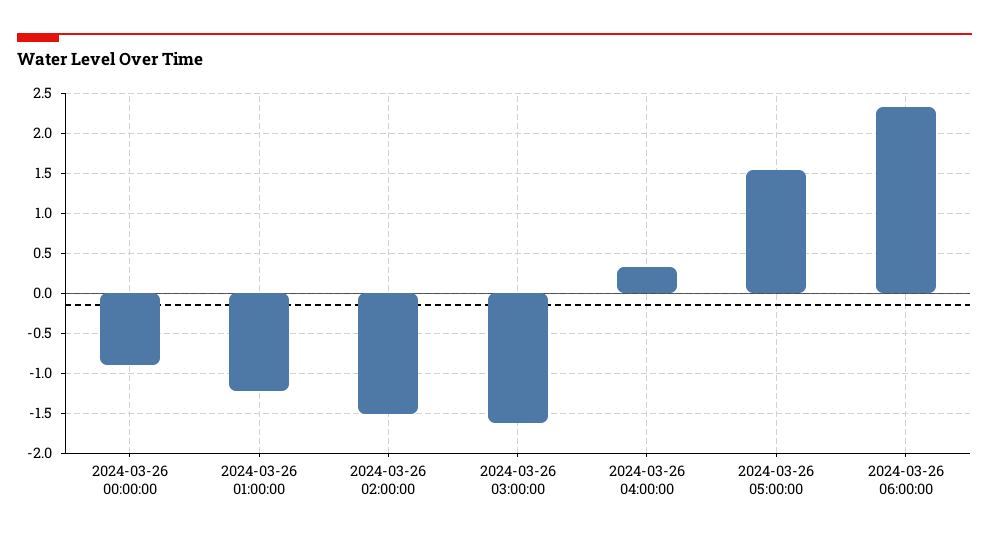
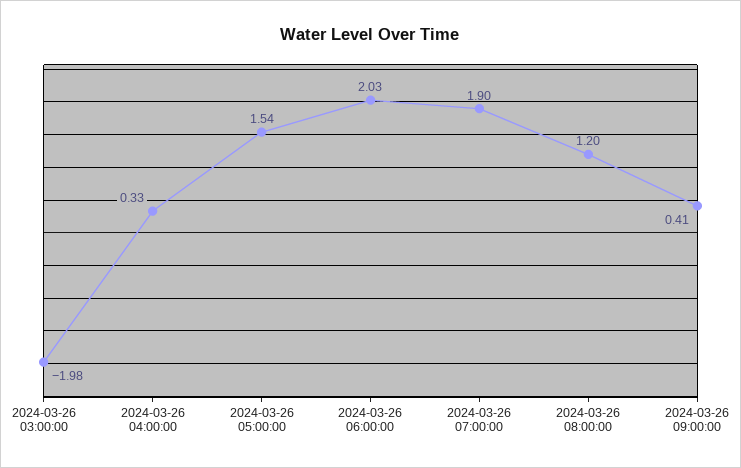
2024-03-26 00:00:00: -0.9 -> none
2024-03-26 01:00:00: -1.2 -> none
2024-03-26 02:00:00: -1.5 -> none
2024-03-26 03:00:00: -1.6 -> -1.98
2024-03-26 06:00:00: 2.3 -> 2.03
2024-03-26 07:00:00: none -> 1.9
2024-03-26 08:00:00: none -> 1.2
2024-03-26 09:00:00: none -> 0.41

